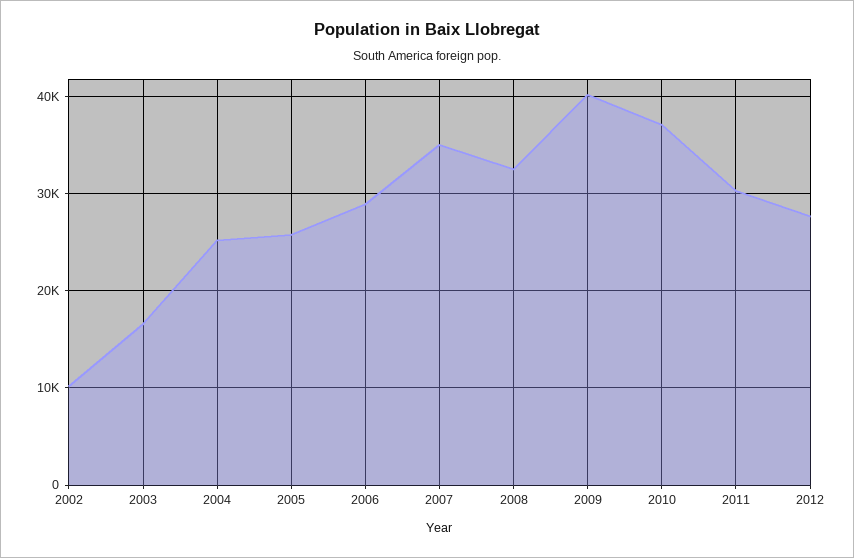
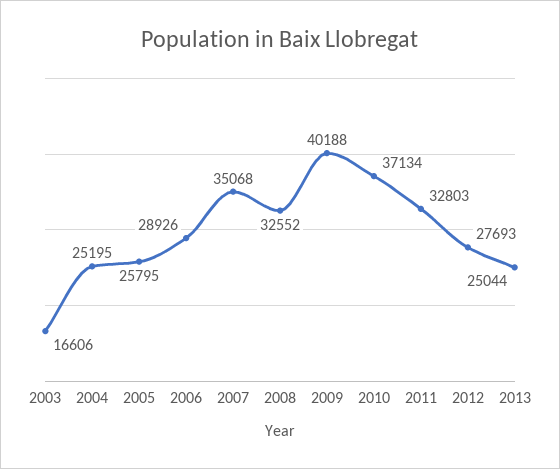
2002: 10000 -> none
2011: 30000 -> 32803
2013: none -> 25044

